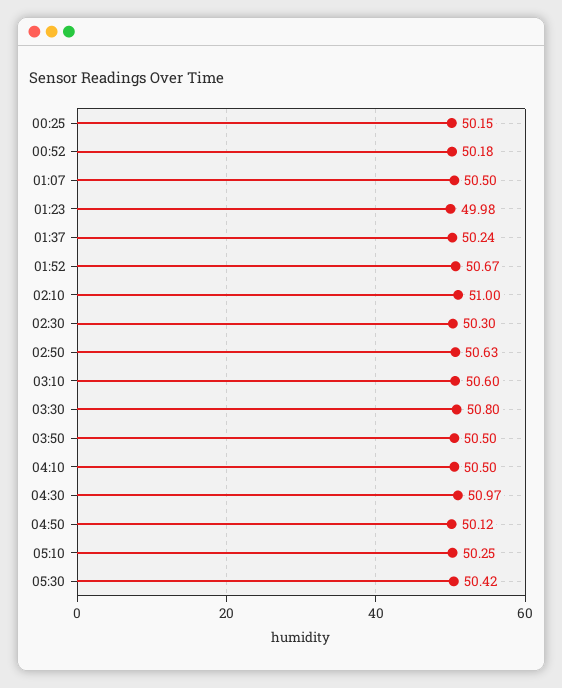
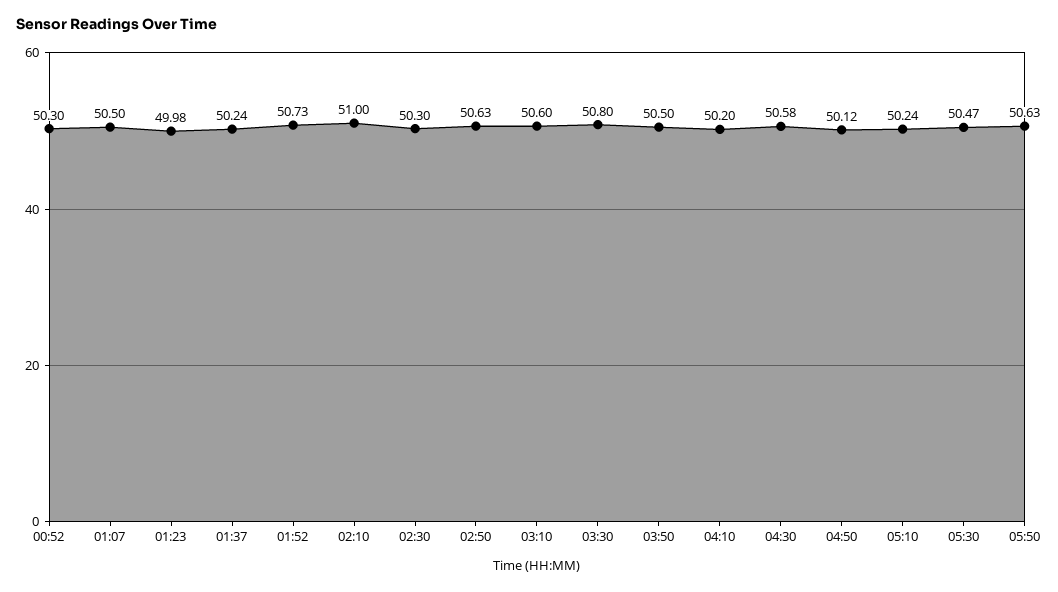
00:25: 50.15 -> none
00:52: 50.18 -> 50.3
01:52: 50.67 -> 50.73
04:10: 50.5 -> 50.2
04:30: 50.97 -> 50.58
05:10: 50.25 -> 50.24
05:30: 50.42 -> 50.47
05:50: none -> 50.63

